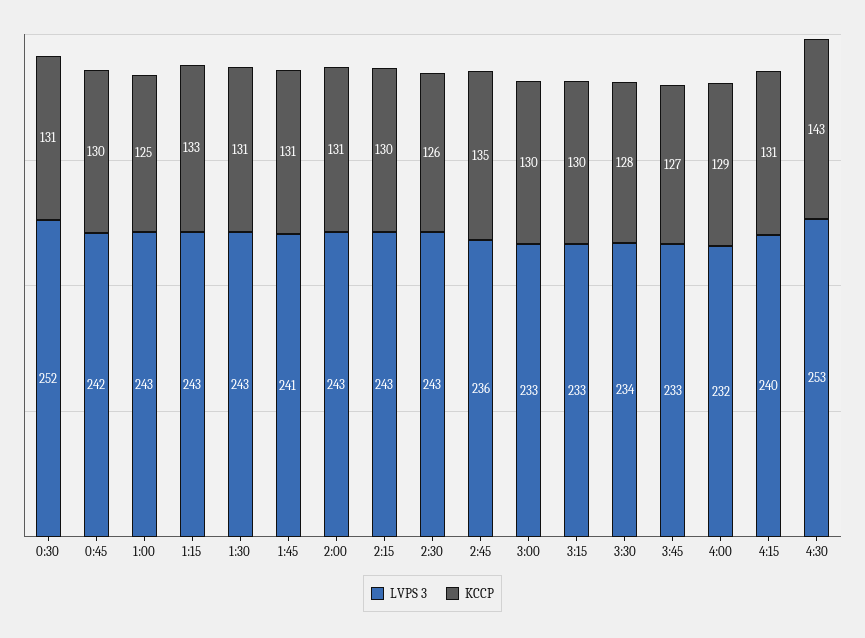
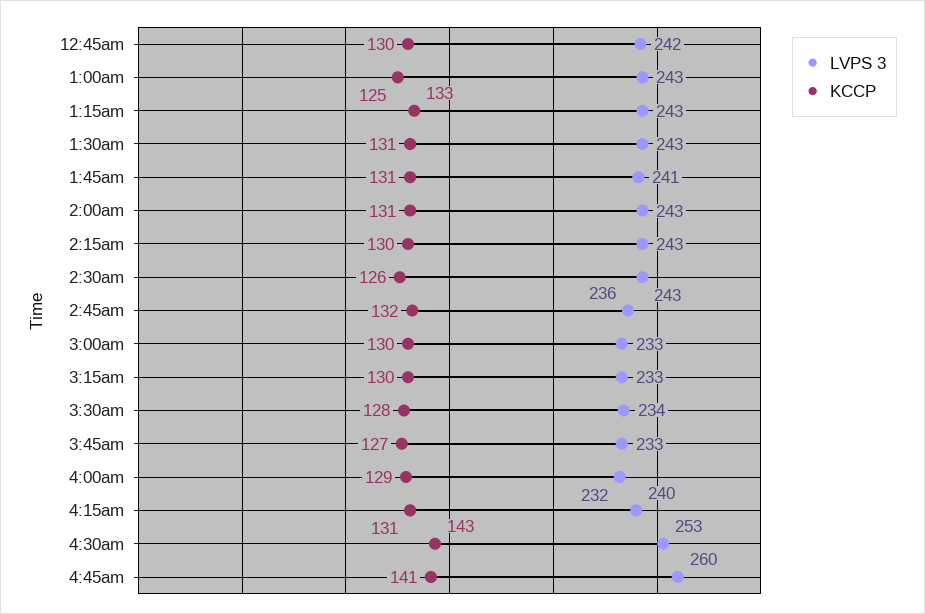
LVPS 3, 0:30: 252 -> none
KCCP, 0:30: 131 -> none
KCCP, 2:45: 135 -> 132
LVPS 3, 4:45am: none -> 260
KCCP, 4:45am: none -> 141

